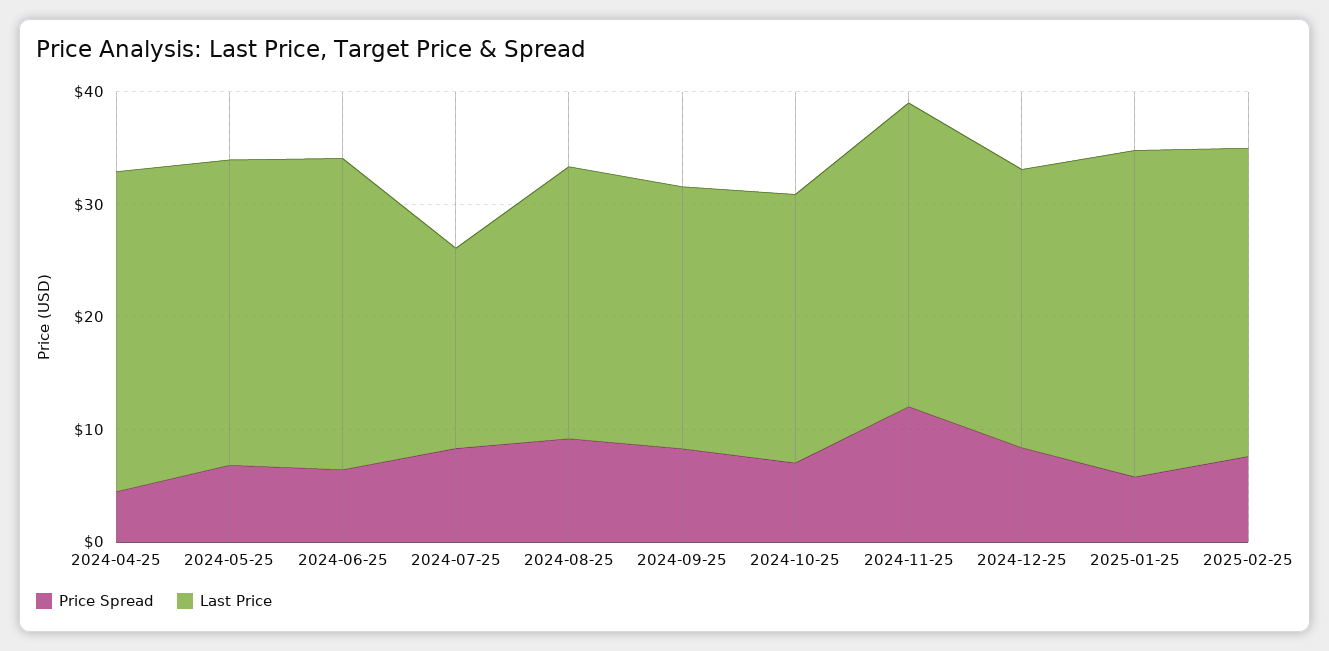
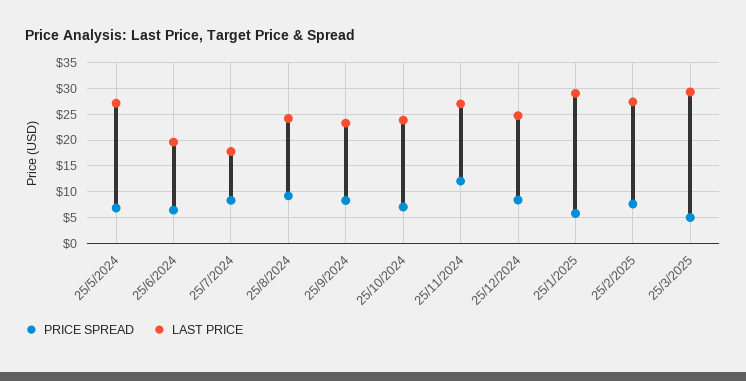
Price Spread, 2024-04-25: 4 -> none
Last Price, 2024-04-25: 28 -> none
Last Price, 2024-06-25: 28 -> 20
Price Spread, 25/3/2025: none -> 5
Last Price, 25/3/2025: none -> 30

